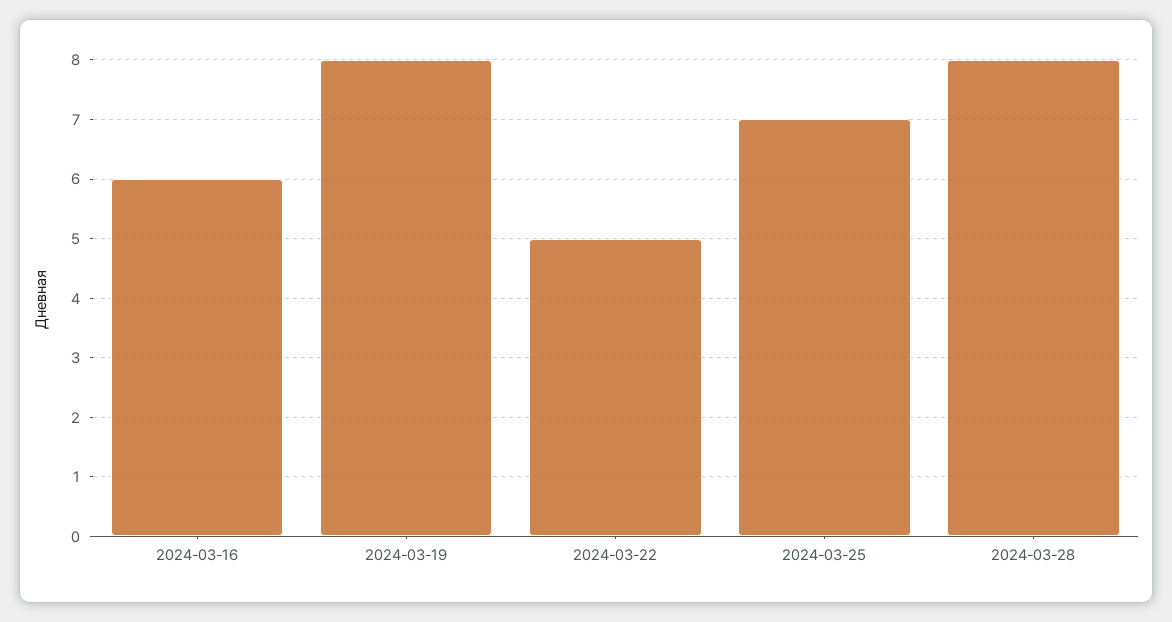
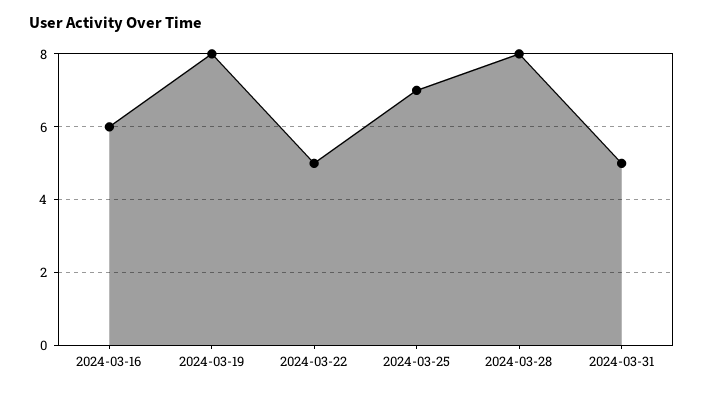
2024-03-31: none -> 5

